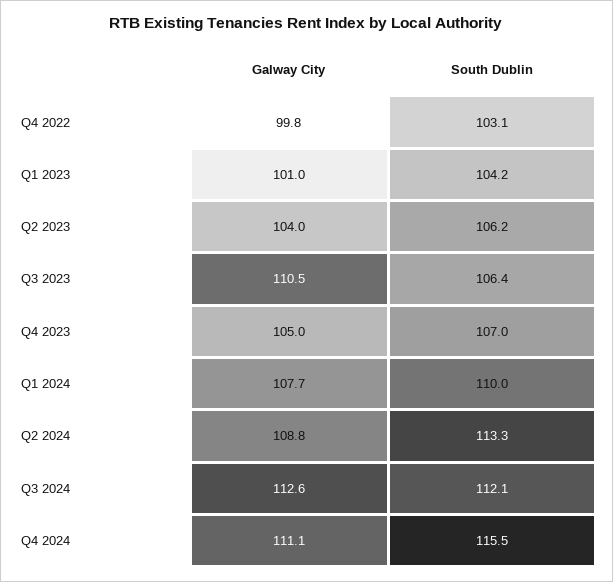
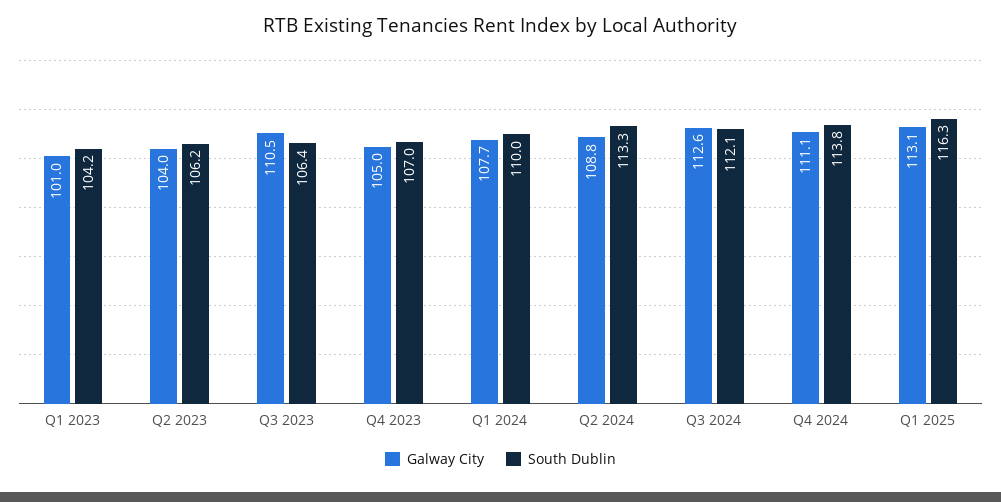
Galway City, Q4 2022: 99.8 -> none
South Dublin, Q4 2022: 103.1 -> none
South Dublin, Q4 2024: 115.5 -> 113.8
Galway City, Q1 2025: none -> 113.1
South Dublin, Q1 2025: none -> 116.3

